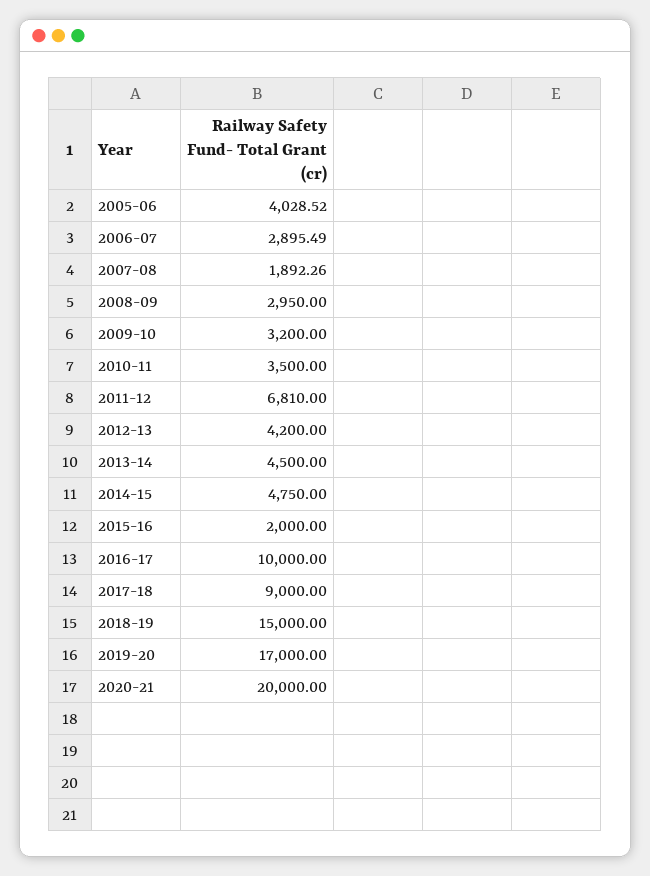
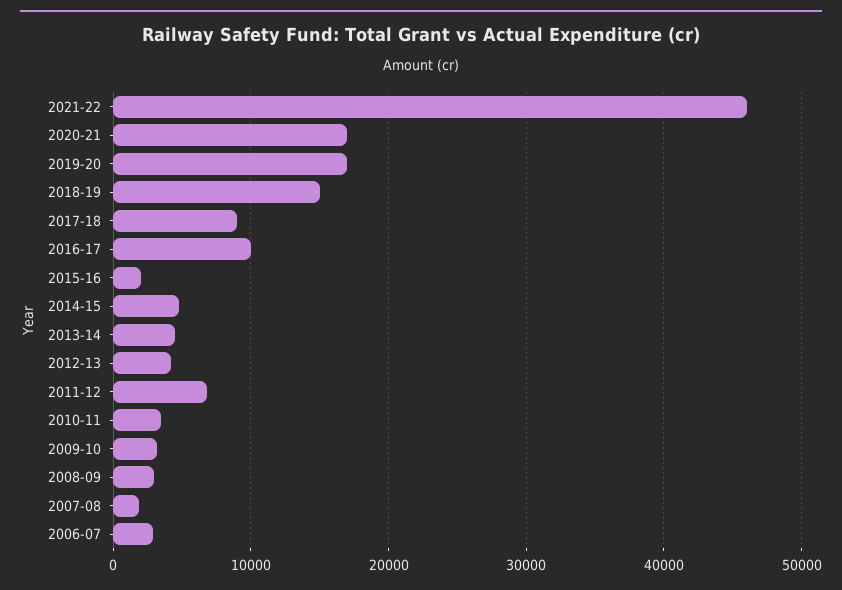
2005-06: 4028.52 -> none
2020-21: 20000 -> 17000
2021-22: none -> 46000

